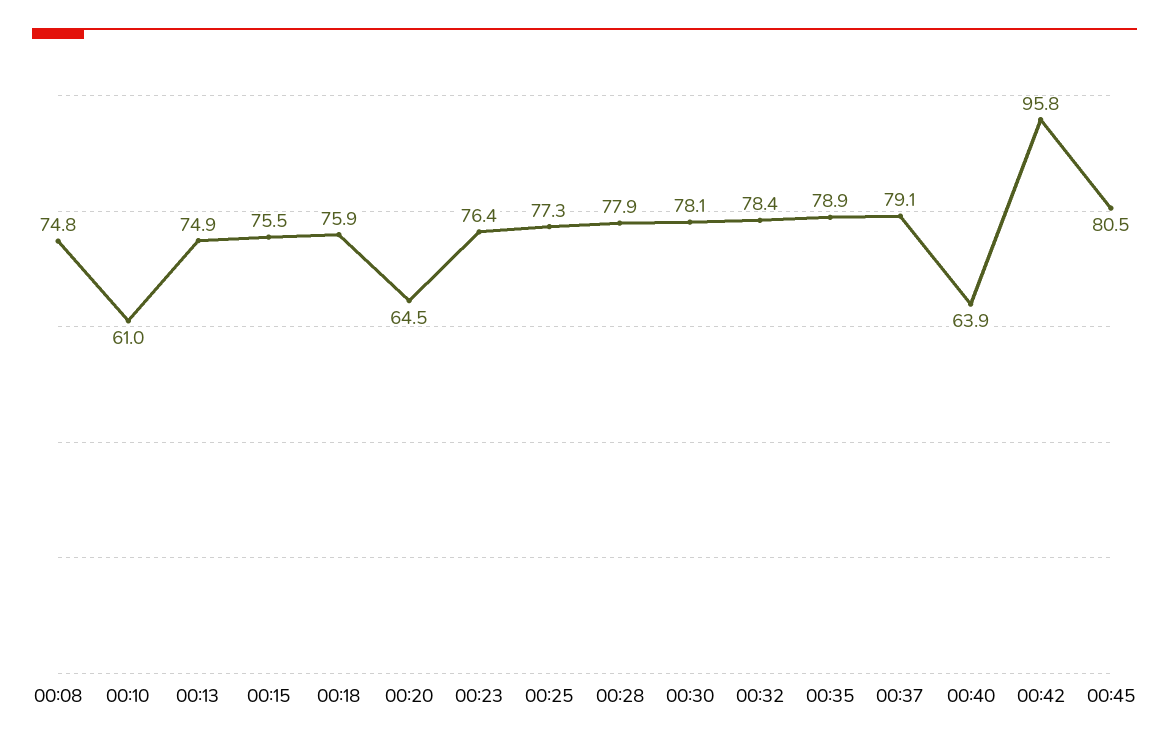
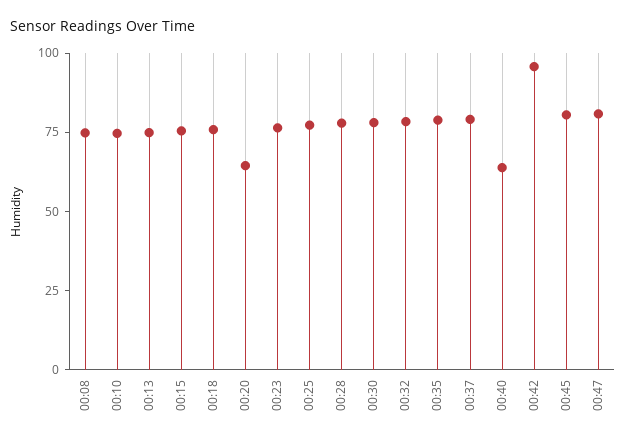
00:10: 61 -> 75
00:47: none -> 80

